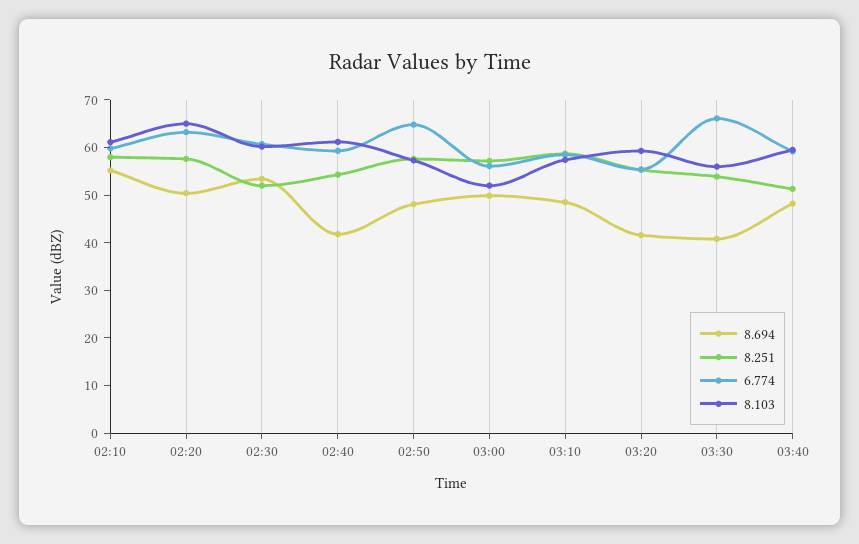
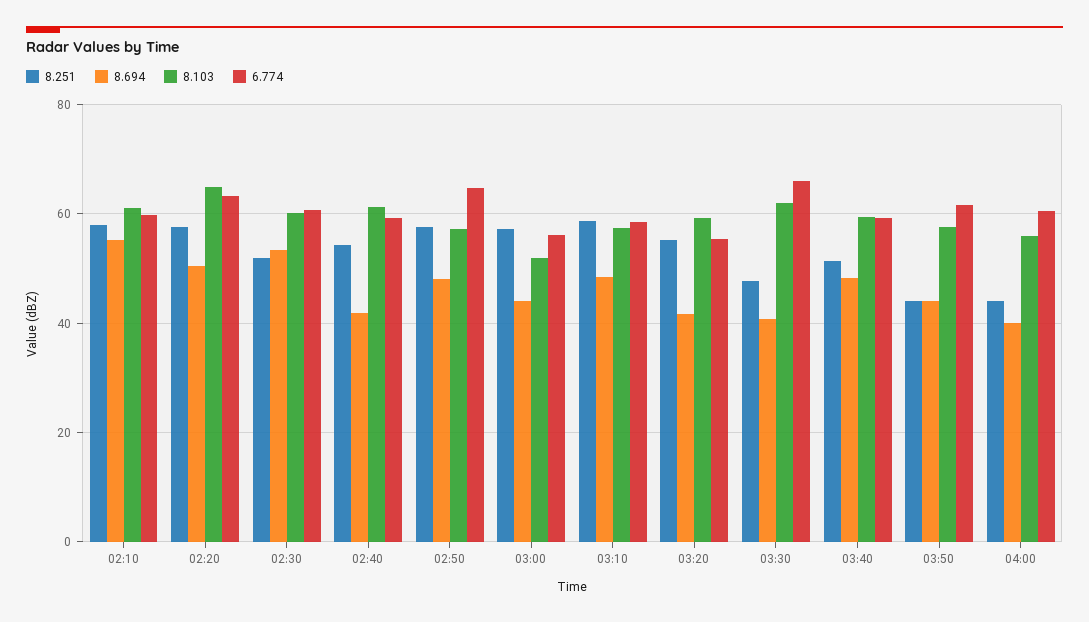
8.694, 03:00: 50 -> 44
8.251, 03:30: 54 -> 48
8.103, 03:30: 56 -> 62
8.251, 03:50: none -> 44
8.694, 03:50: none -> 44
8.103, 03:50: none -> 58
6.774, 03:50: none -> 62
8.251, 04:00: none -> 44
8.694, 04:00: none -> 40
8.103, 04:00: none -> 56
6.774, 04:00: none -> 60

